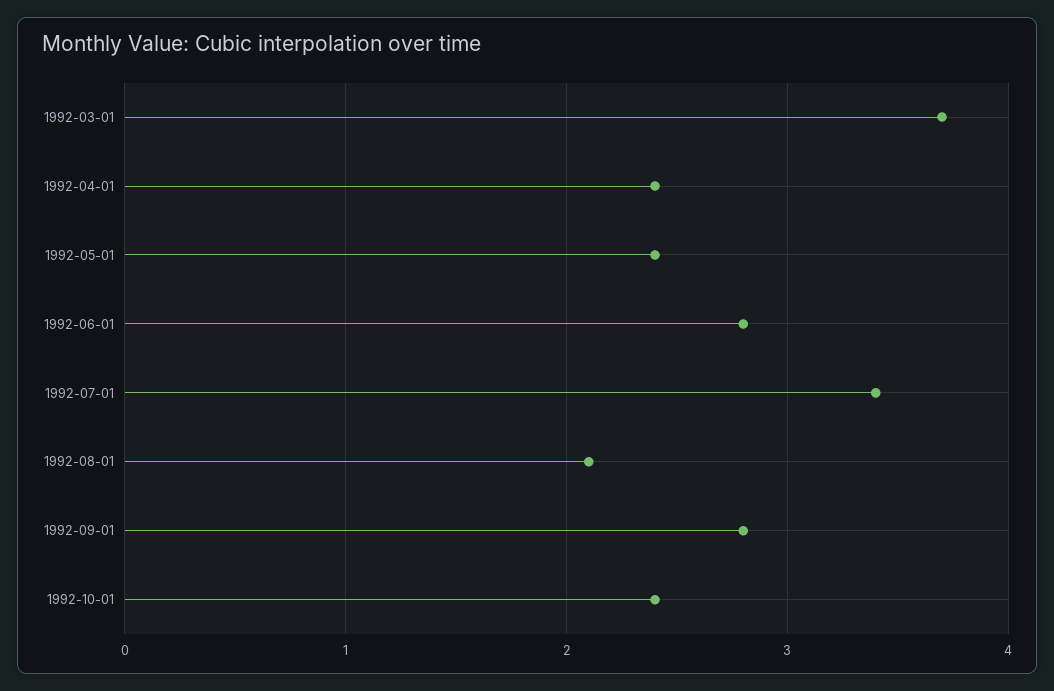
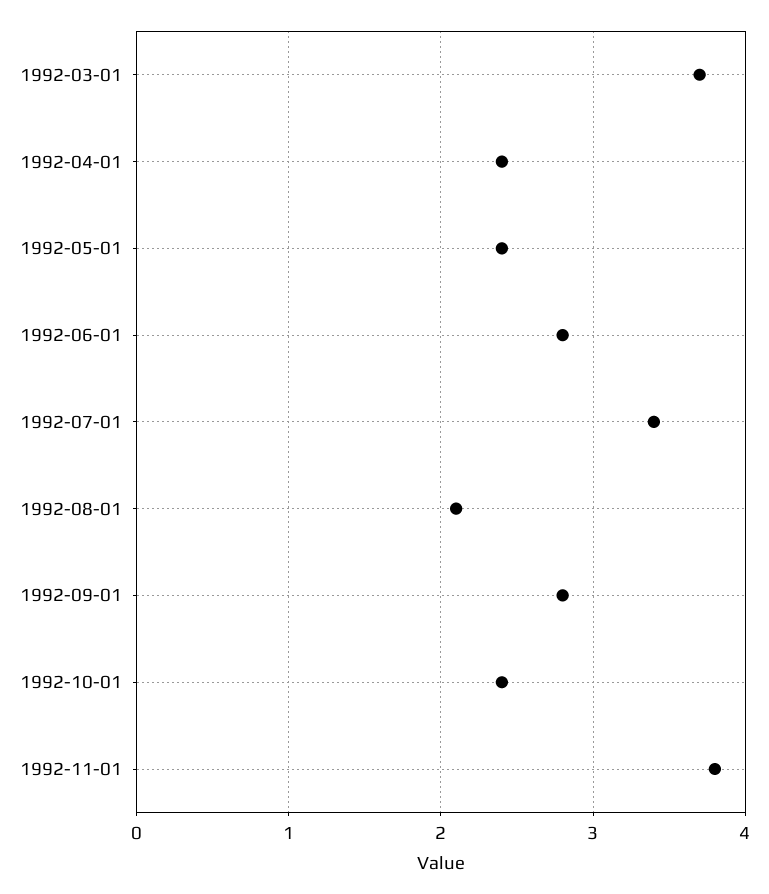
1992-11-01: none -> 3.8

